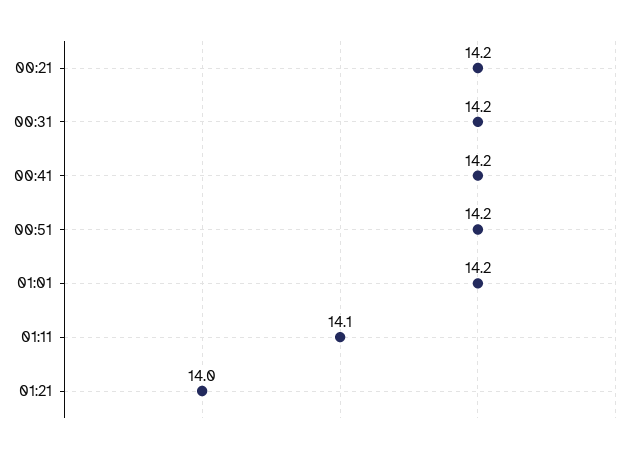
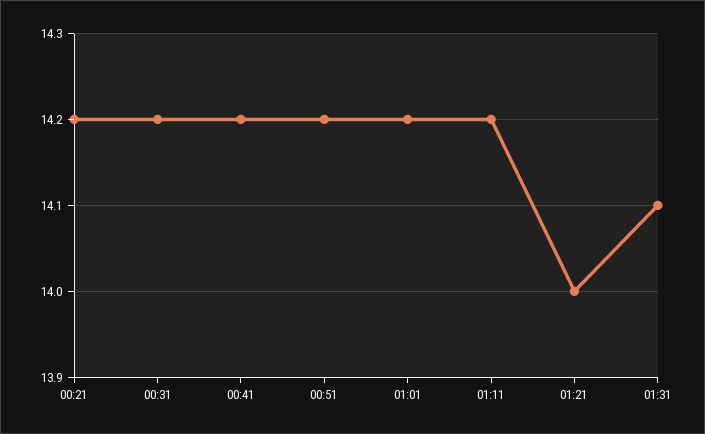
01:11: 14.1 -> 14.2
01:31: none -> 14.1

